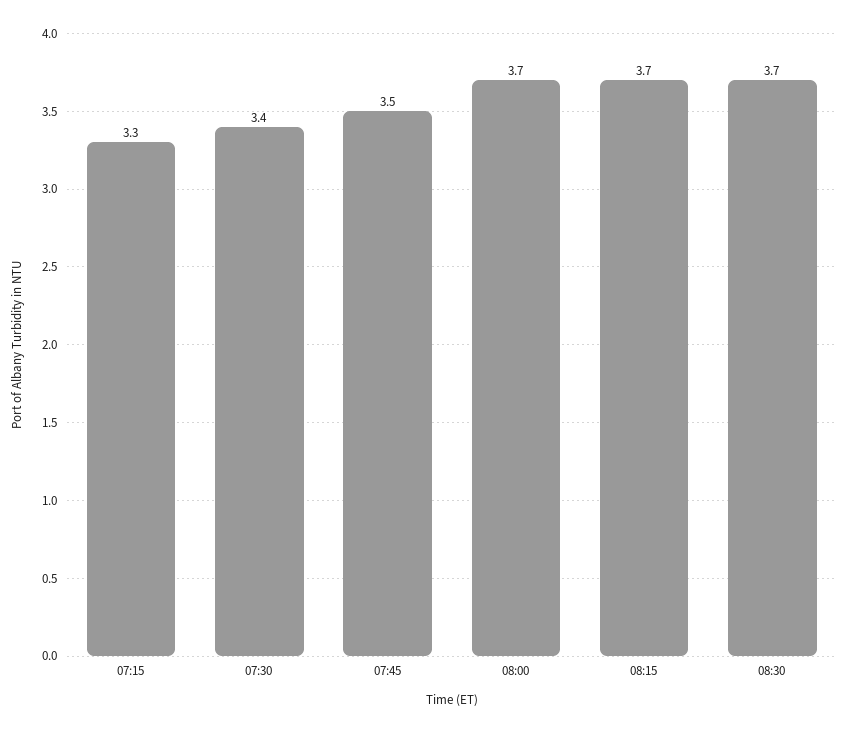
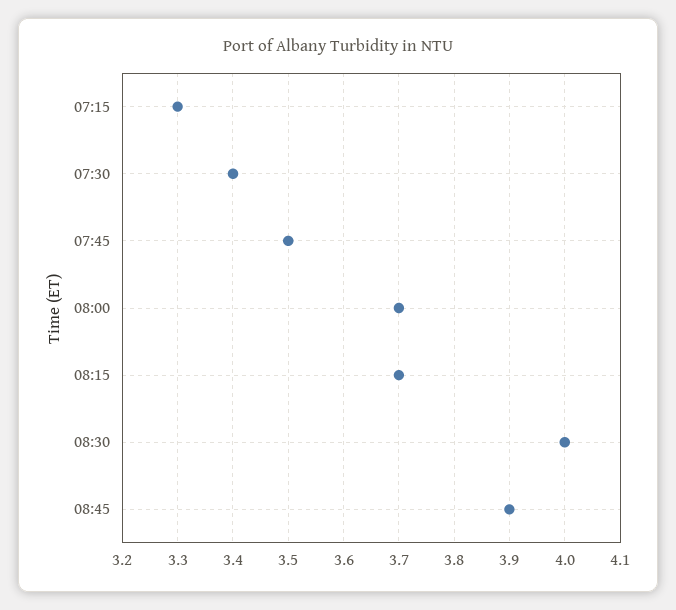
08:30: 3.7 -> 4
08:45: none -> 3.9

